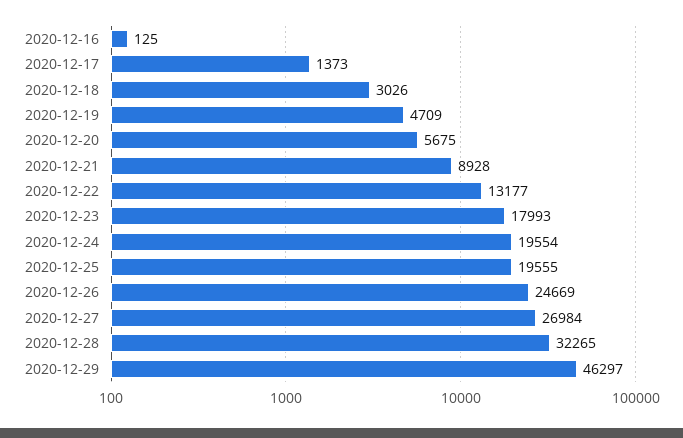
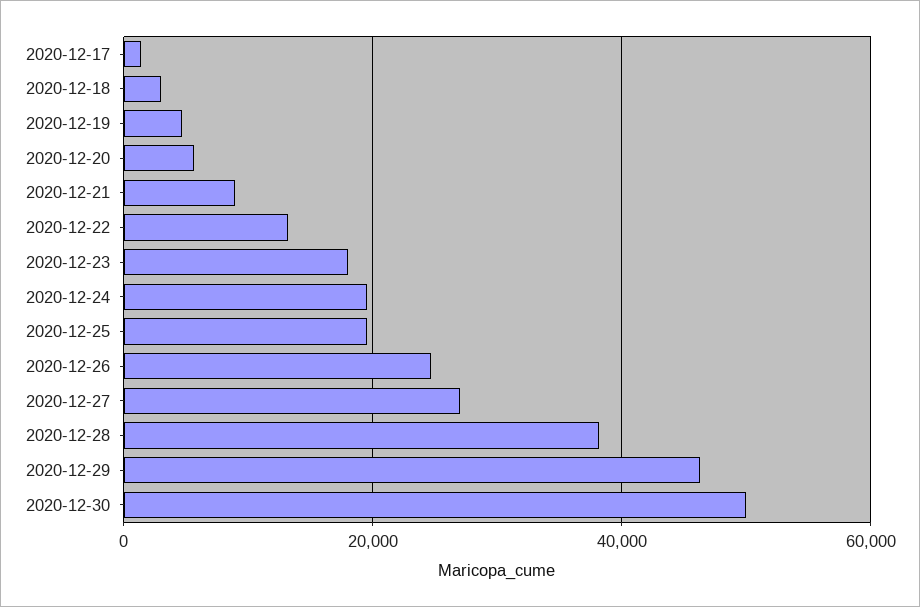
2020-12-16: 125 -> none
2020-12-28: 32265 -> 38000
2020-12-30: none -> 50000

